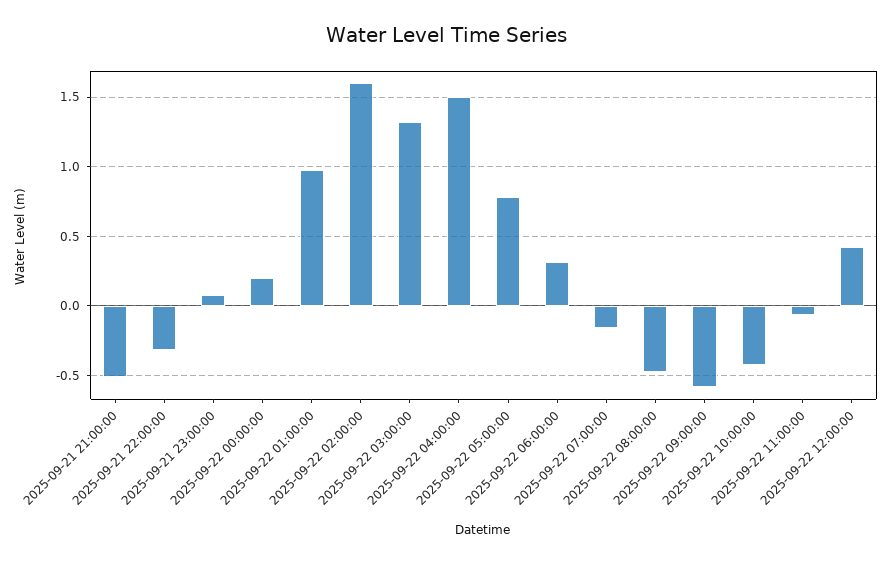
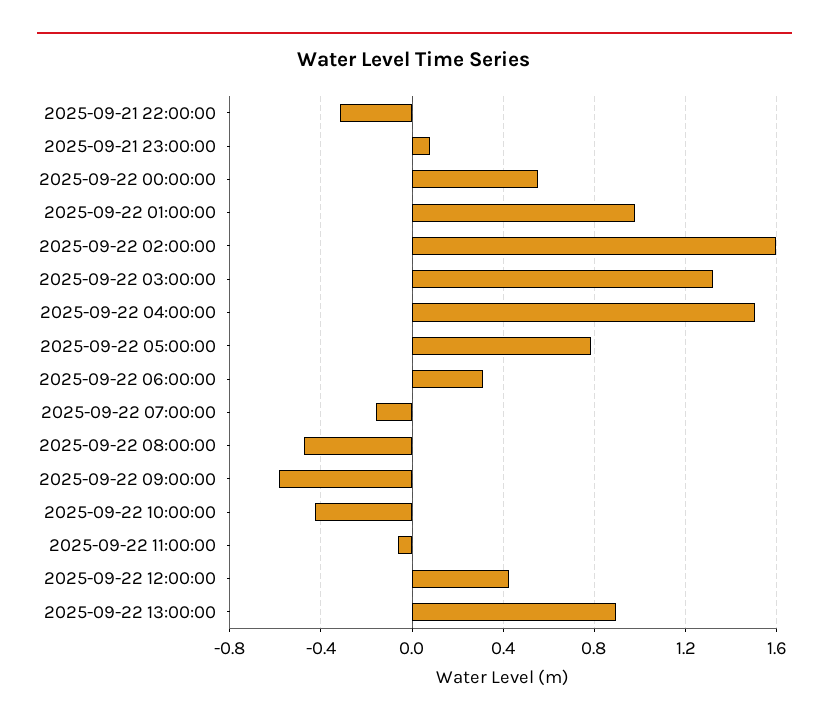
2025-09-21 21:00:00: -0.5 -> none
2025-09-22 00:00:00: 0.2 -> 0.55
2025-09-22 13:00:00: none -> 0.9

